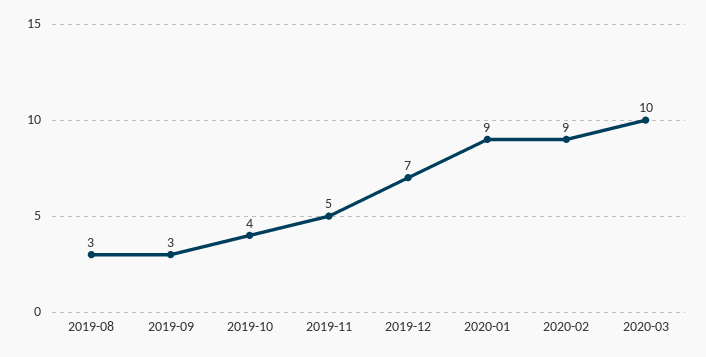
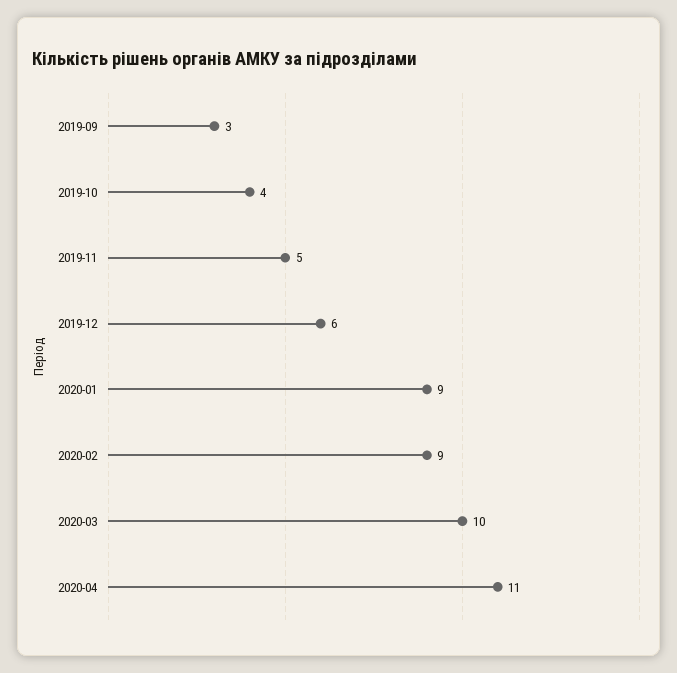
2019-08: 3 -> none
2019-12: 7 -> 6
2020-04: none -> 11

